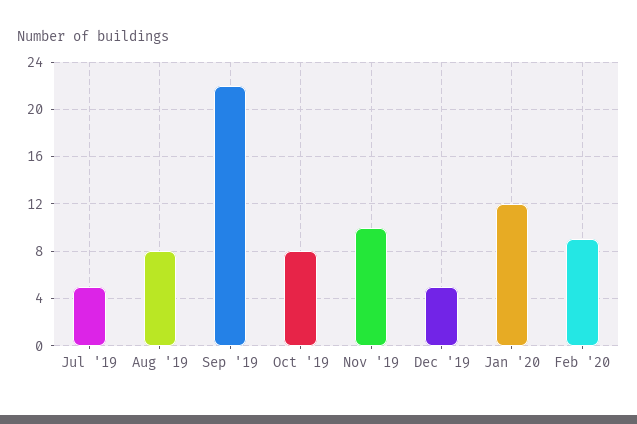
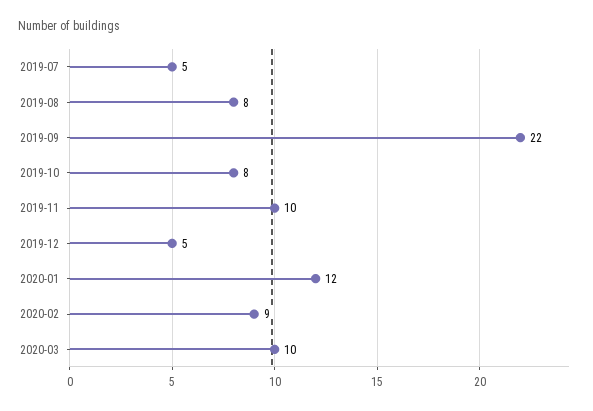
2020-03: none -> 10

